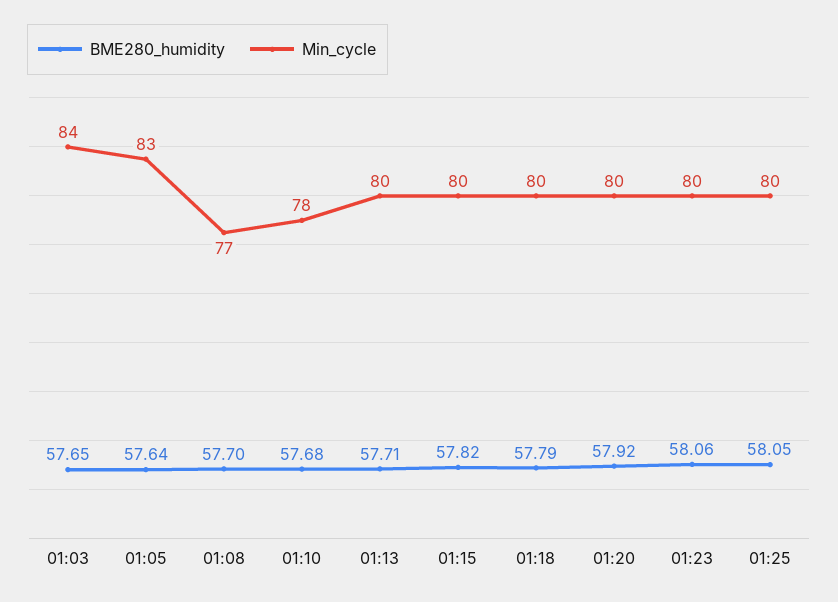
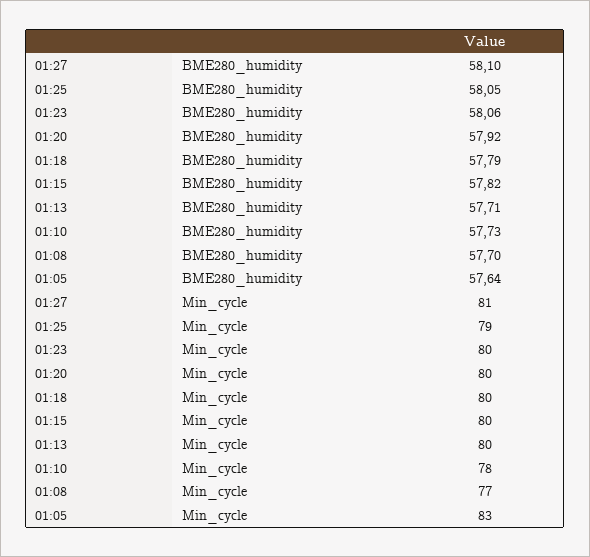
BME280_humidity, 01:03: 57.65 -> none
Min_cycle, 01:03: 84 -> none
BME280_humidity, 01:10: 57.68 -> 57.73
Min_cycle, 01:25: 80 -> 79
BME280_humidity, 01:27: none -> 58.1
Min_cycle, 01:27: none -> 81

